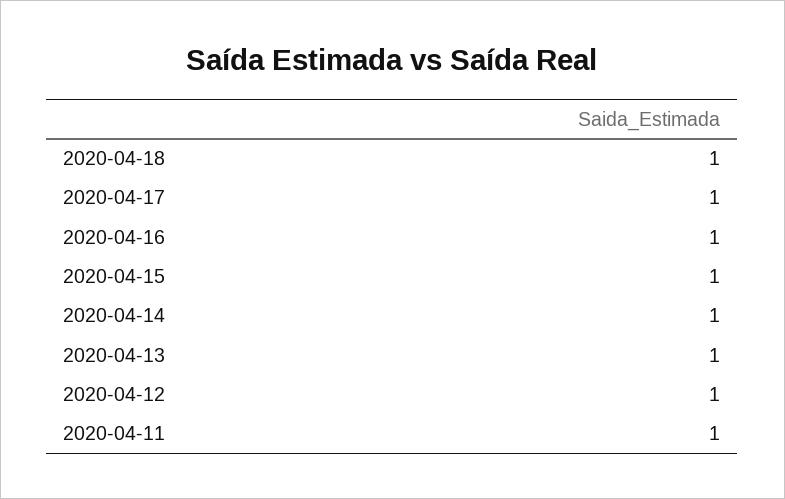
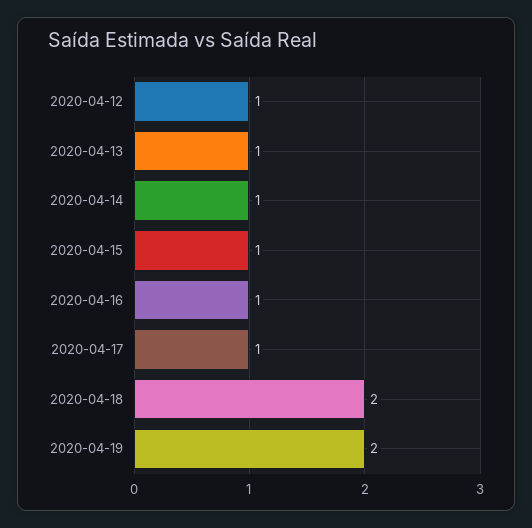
2020-04-18: 1 -> 2
2020-04-11: 1 -> none
2020-04-19: none -> 2

